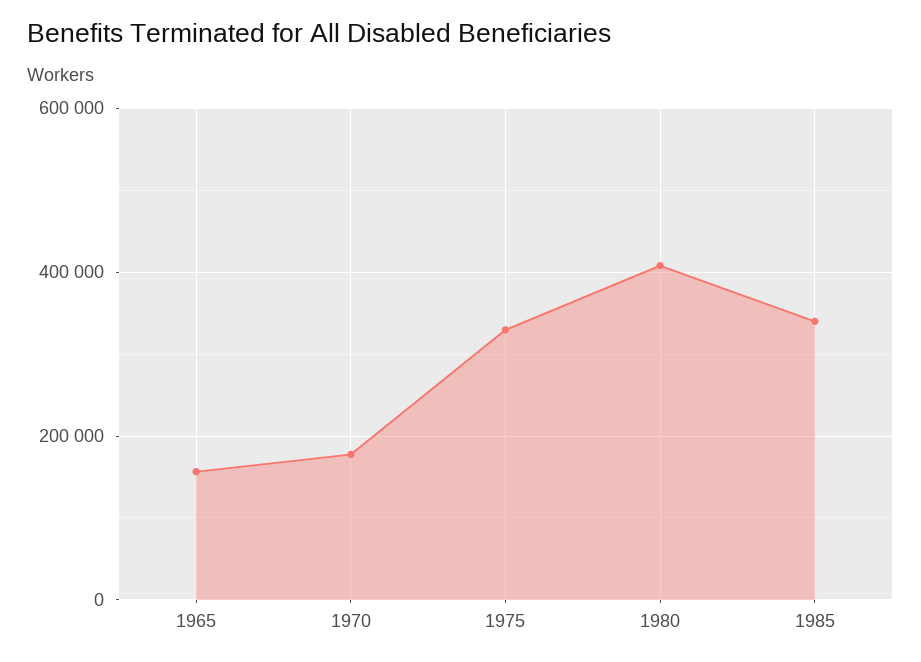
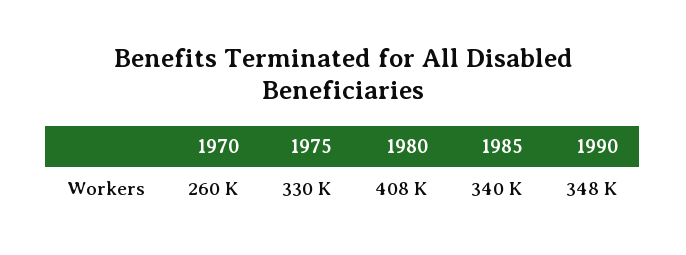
1965: 160000 -> none
1970: 180000 -> 260000
1990: none -> 348000

